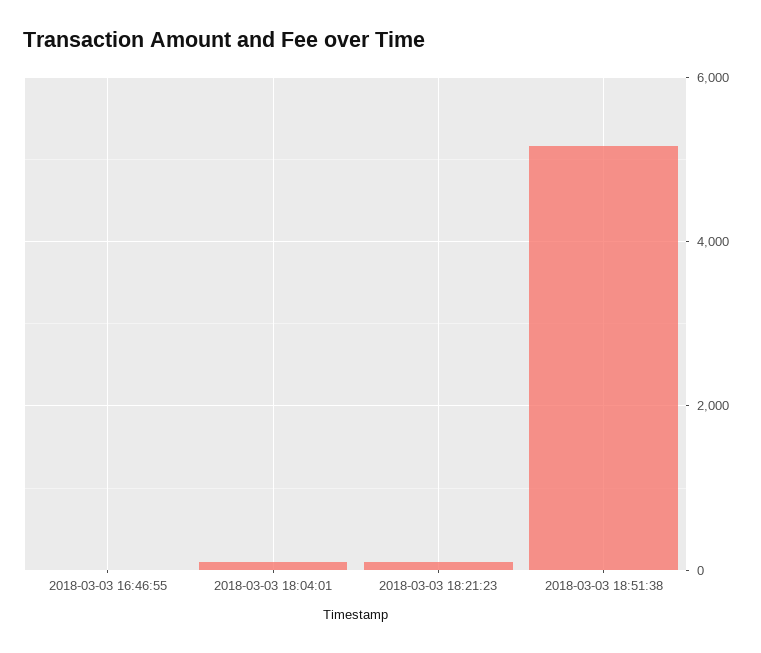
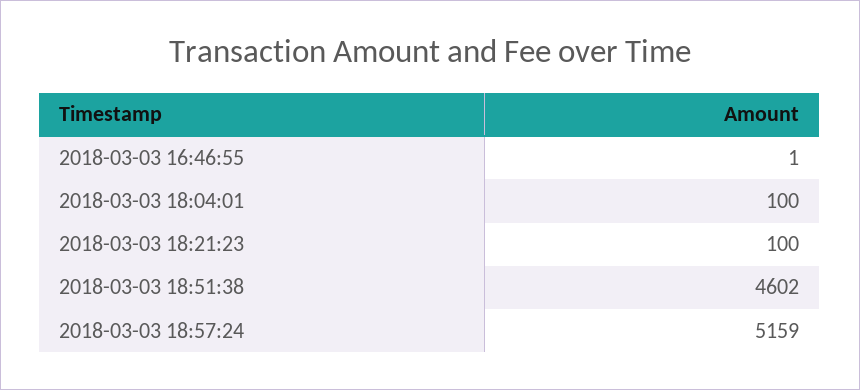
2018-03-03 18:51:38: 5200 -> 4602
2018-03-03 18:57:24: none -> 5159

